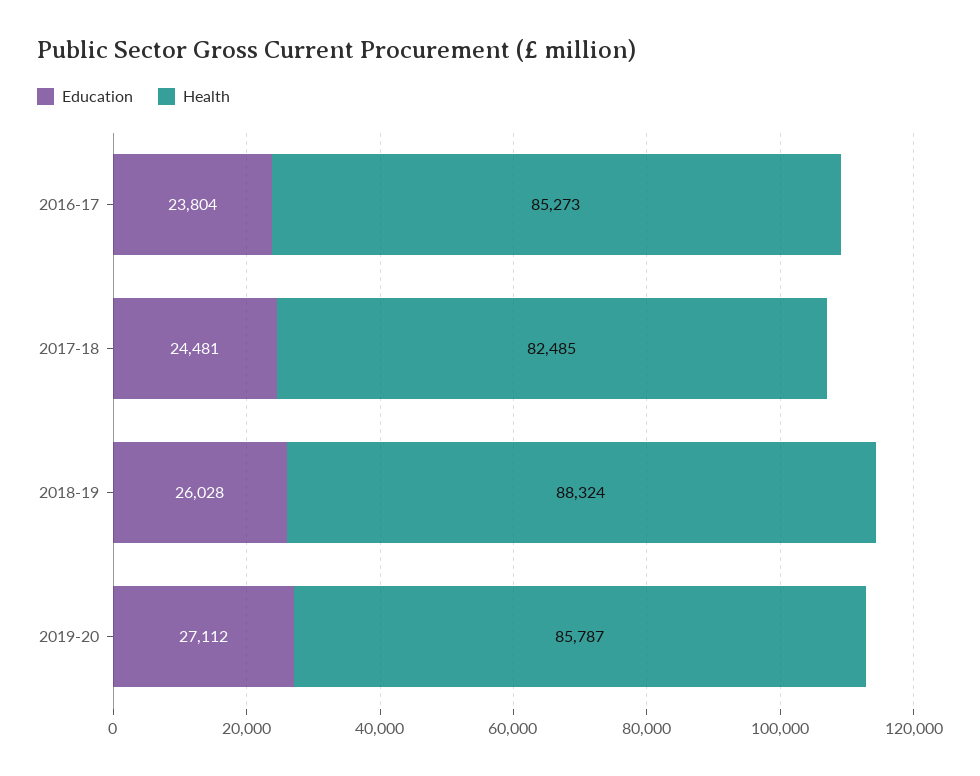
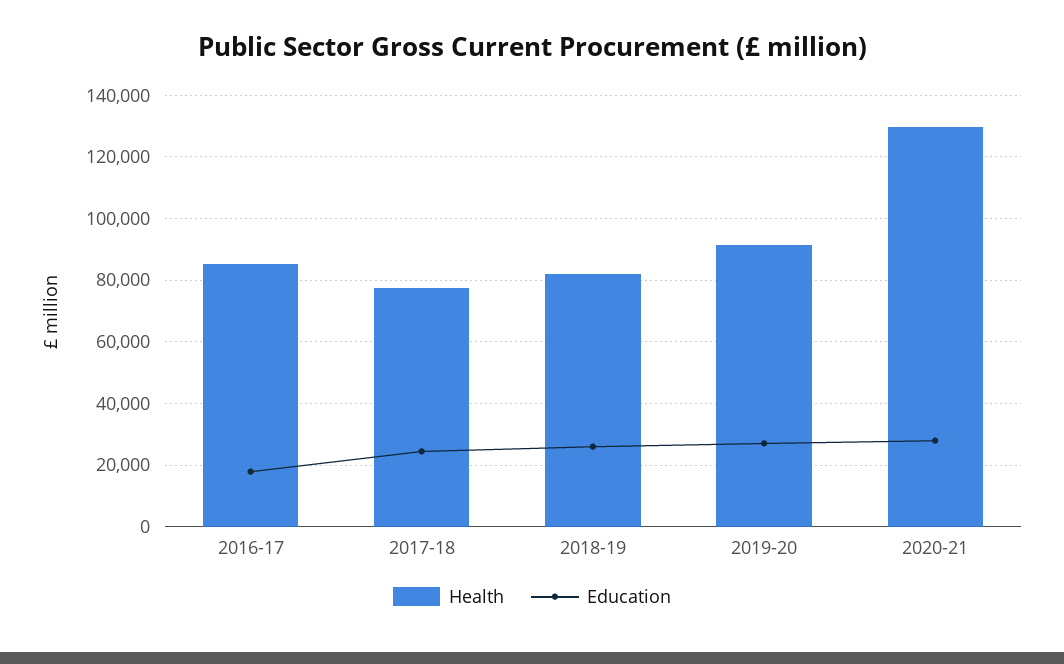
Education, 2016-17: 23804 -> 18000
Health, 2017-18: 82485 -> 78000
Health, 2018-19: 88324 -> 82000
Health, 2019-20: 85787 -> 92000
Health, 2020-21: none -> 130000
Education, 2020-21: none -> 28000

